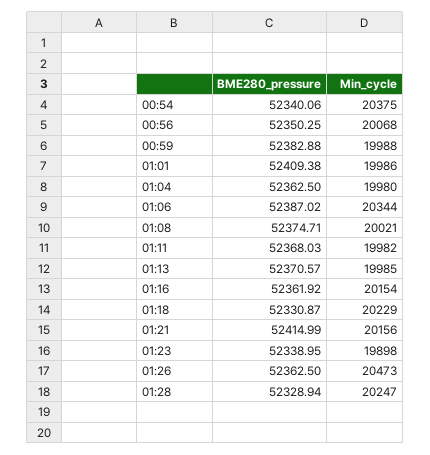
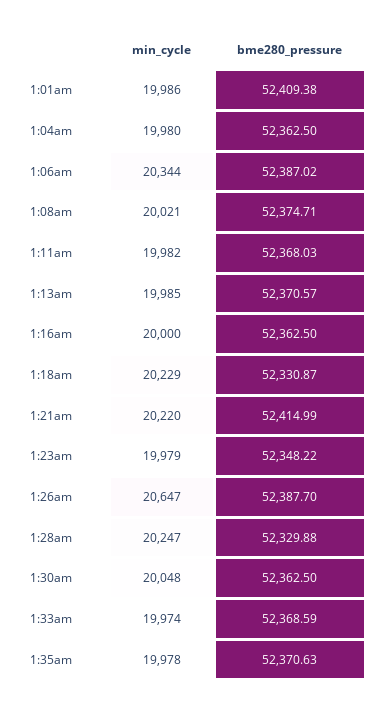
BME280_pressure, 00:54: 52340.06 -> none
Min_cycle, 00:54: 20375 -> none
BME280_pressure, 00:56: 52350.25 -> none
Min_cycle, 00:56: 20068 -> none
BME280_pressure, 00:59: 52382.88 -> none
Min_cycle, 00:59: 19988 -> none
BME280_pressure, 01:16: 52361.92 -> 52362.5
Min_cycle, 01:16: 20154 -> 20000
Min_cycle, 01:21: 20156 -> 20220
BME280_pressure, 01:23: 52338.95 -> 52348.22
Min_cycle, 01:23: 19898 -> 19979
BME280_pressure, 01:26: 52362.5 -> 52387.7
Min_cycle, 01:26: 20473 -> 20647
BME280_pressure, 01:28: 52328.94 -> 52329.88
Min_cycle, 1:30am: none -> 20048
BME280_pressure, 1:30am: none -> 52362.5
Min_cycle, 1:33am: none -> 19974
BME280_pressure, 1:33am: none -> 52368.59
Min_cycle, 1:35am: none -> 19978
BME280_pressure, 1:35am: none -> 52370.63

